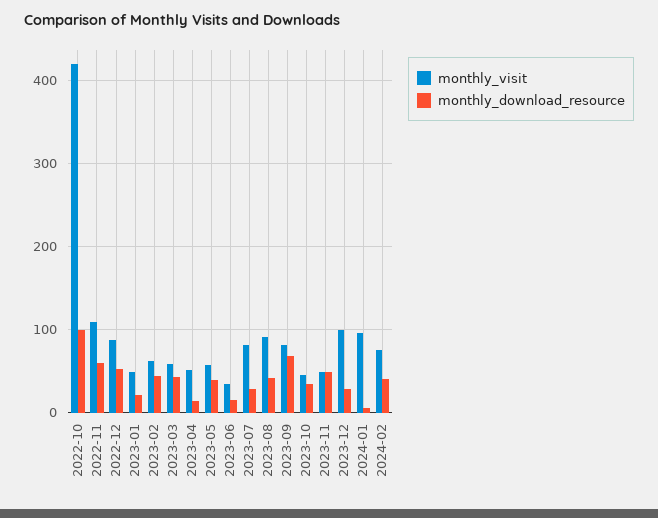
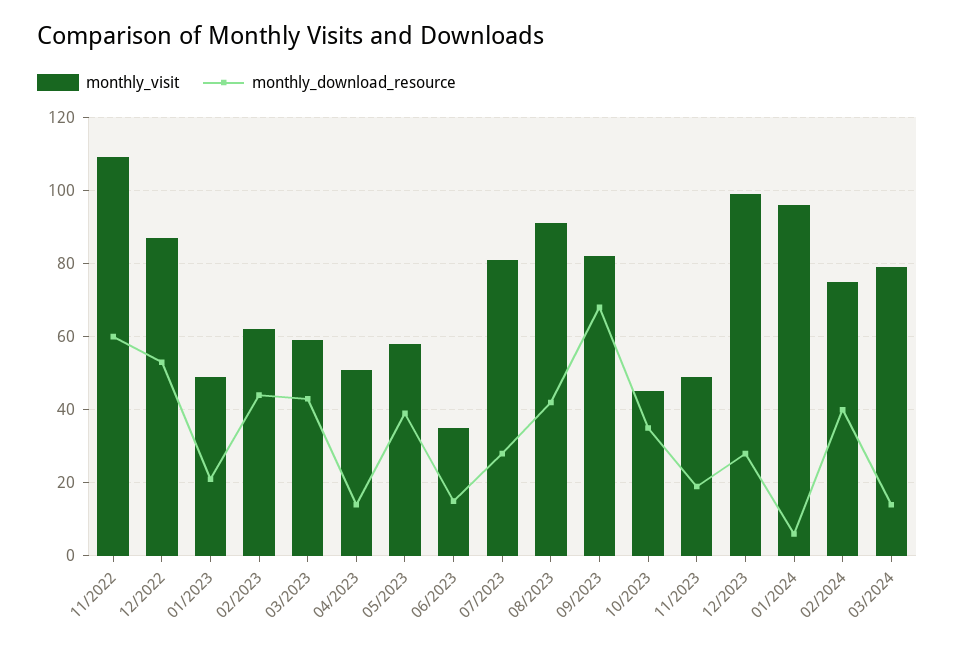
monthly_visit, 2022-10: 420 -> none
monthly_download_resource, 2022-10: 100 -> none
monthly_download_resource, 2023-11: 50 -> 20
monthly_visit, 03/2024: none -> 80
monthly_download_resource, 03/2024: none -> 15

